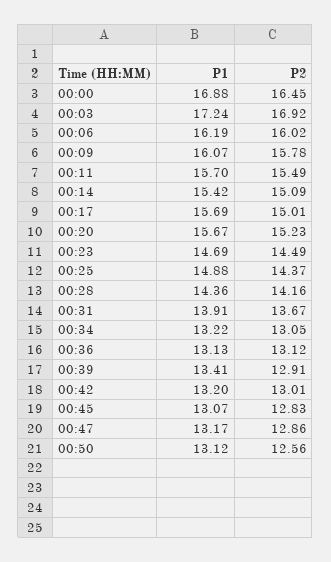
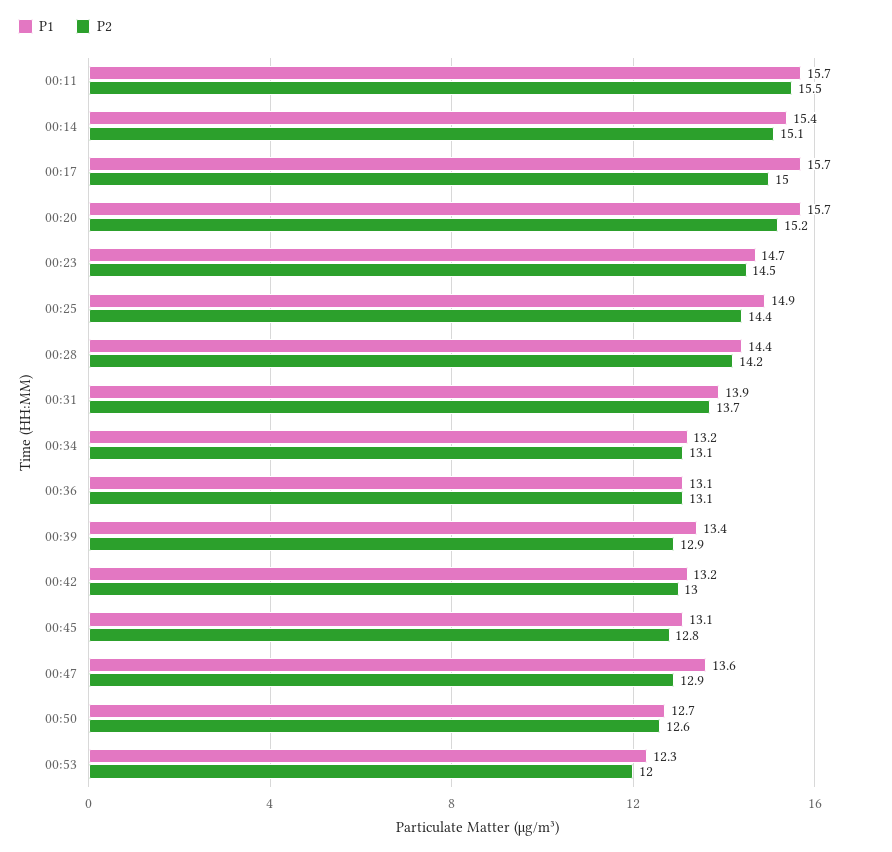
P1, 00:00: 16.88 -> none
P2, 00:00: 16.45 -> none
P1, 00:03: 17.24 -> none
P2, 00:03: 16.92 -> none
P1, 00:06: 16.19 -> none
P2, 00:06: 16.02 -> none
P1, 00:09: 16.07 -> none
P2, 00:09: 15.78 -> none
P1, 00:47: 13.17 -> 13.6
P1, 00:50: 13.12 -> 12.7
P1, 00:53: none -> 12.3
P2, 00:53: none -> 12

